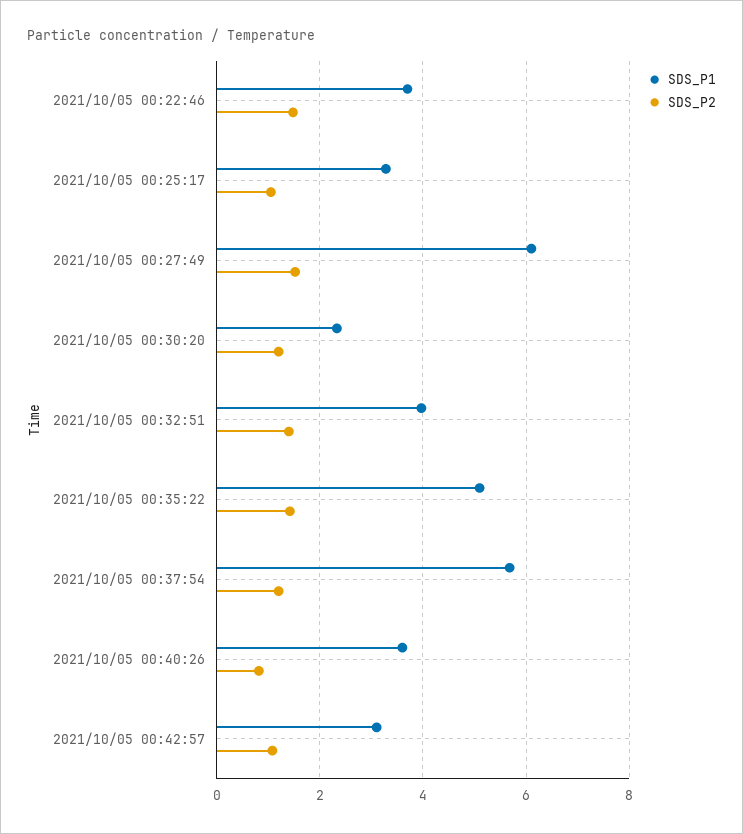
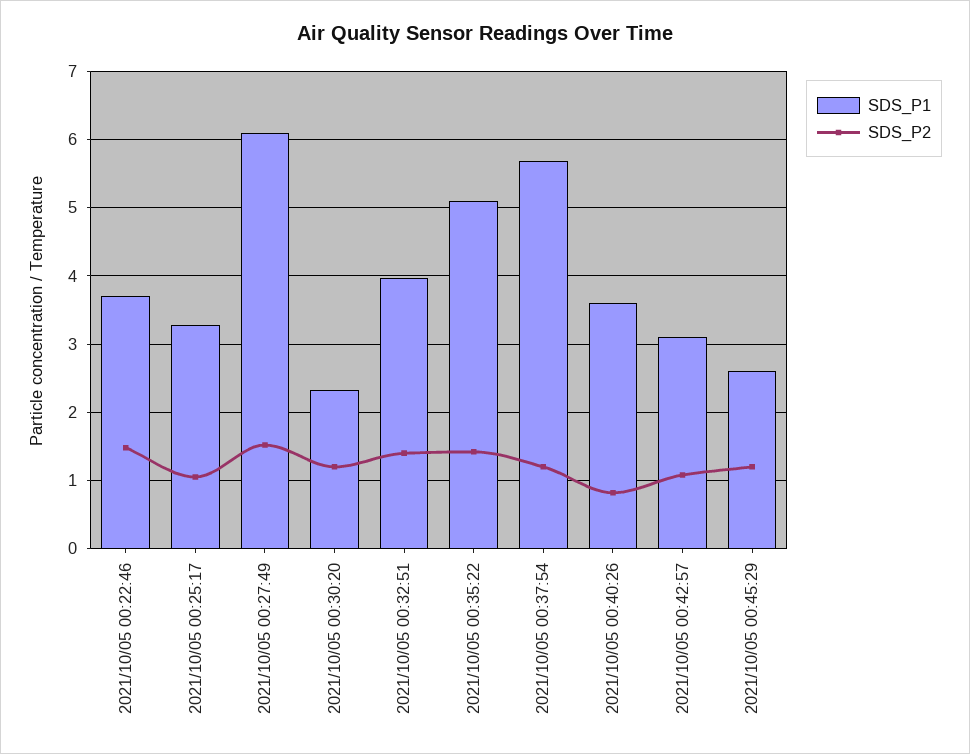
SDS_P1, 2021/10/05 00:45:29: none -> 2.6
SDS_P2, 2021/10/05 00:45:29: none -> 1.2

